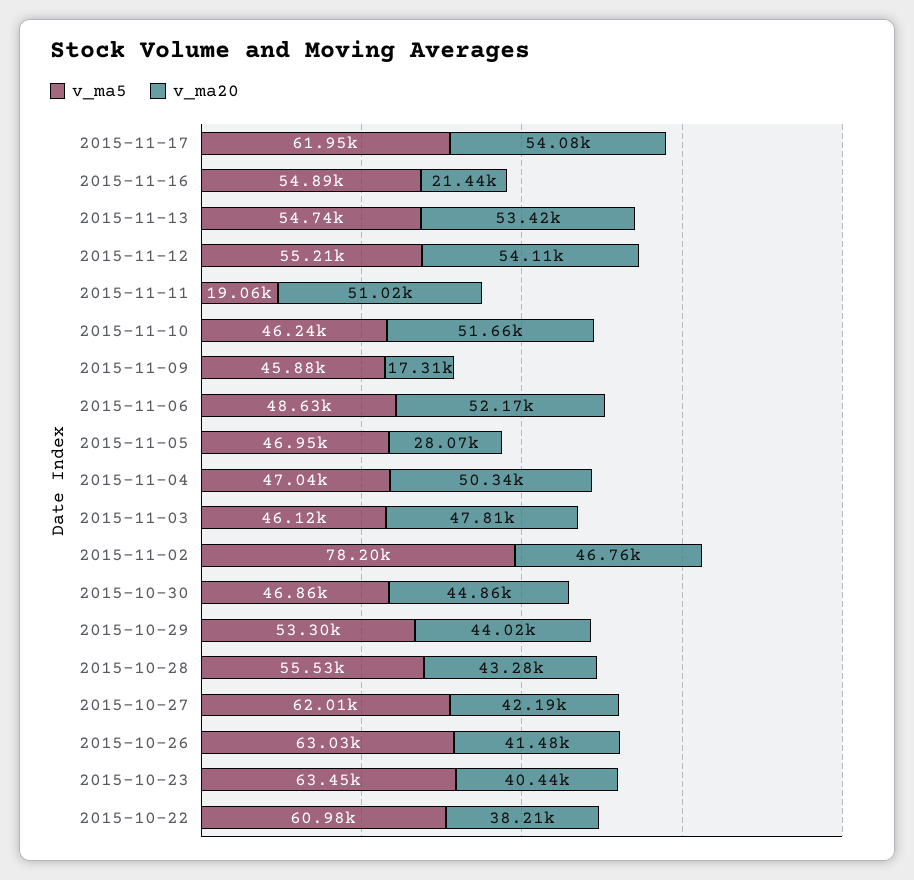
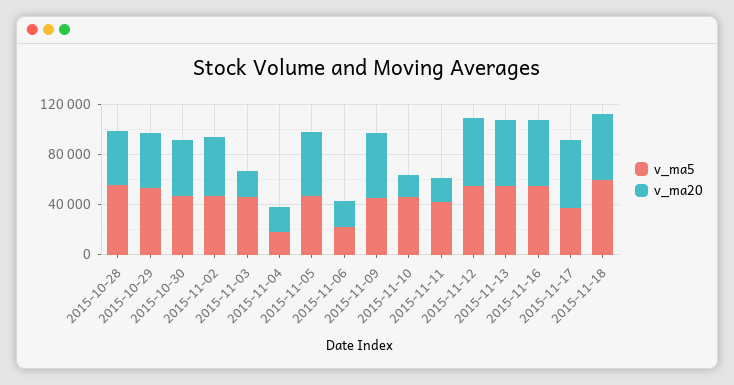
v_ma5, 2015-11-17: 61950 -> 40000
v_ma20, 2015-11-16: 21440 -> 50000
v_ma5, 2015-11-11: 19060 -> 40000
v_ma20, 2015-11-11: 51020 -> 20000
v_ma20, 2015-11-10: 51660 -> 20000
v_ma20, 2015-11-09: 17310 -> 50000
v_ma5, 2015-11-06: 48630 -> 20000
v_ma20, 2015-11-06: 52170 -> 20000
v_ma20, 2015-11-05: 28070 -> 50000
v_ma5, 2015-11-04: 47040 -> 20000
v_ma20, 2015-11-04: 50340 -> 20000
v_ma20, 2015-11-03: 47810 -> 20000
v_ma5, 2015-11-02: 78200 -> 50000
v_ma5, 2015-10-27: 62010 -> none
v_ma20, 2015-10-27: 42190 -> none
v_ma5, 2015-10-26: 63030 -> none
v_ma20, 2015-10-26: 41480 -> none
v_ma5, 2015-10-23: 63450 -> none
v_ma20, 2015-10-23: 40440 -> none
v_ma5, 2015-10-22: 60980 -> none
v_ma20, 2015-10-22: 38210 -> none
v_ma5, 2015-11-18: none -> 60000
v_ma20, 2015-11-18: none -> 50000

